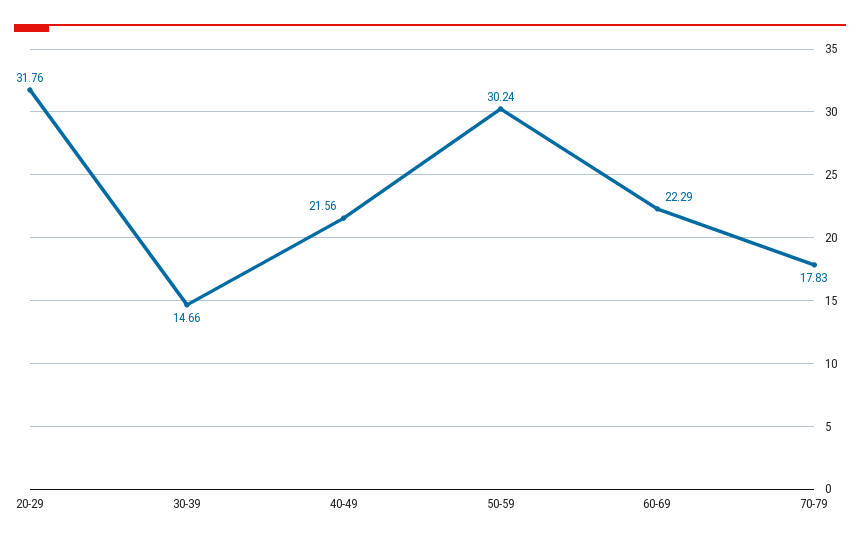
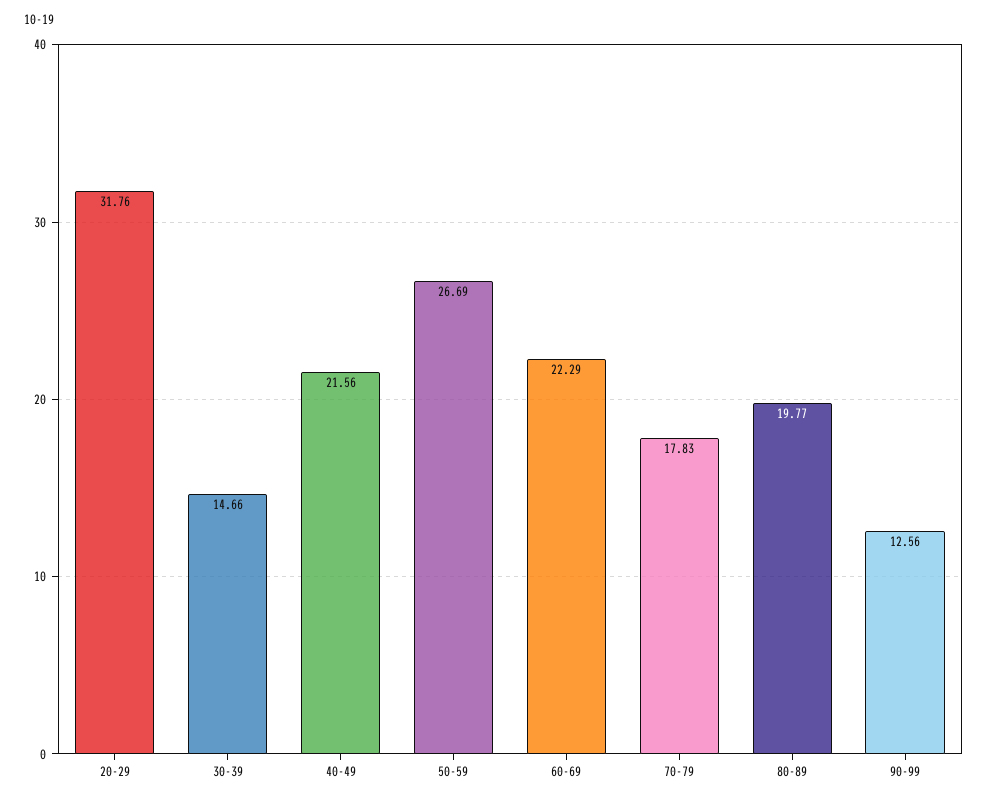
50-59: 30.24 -> 26.69
80-89: none -> 19.77
90-99: none -> 12.56

